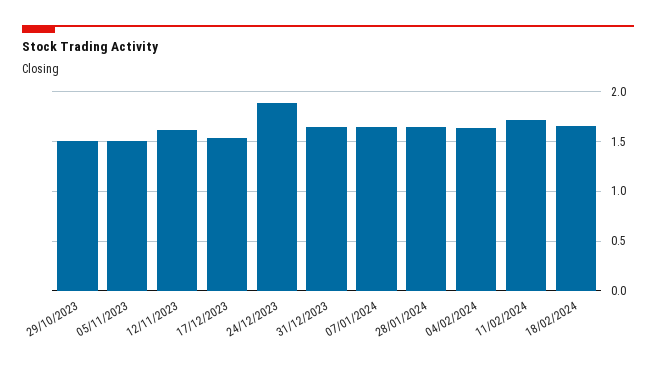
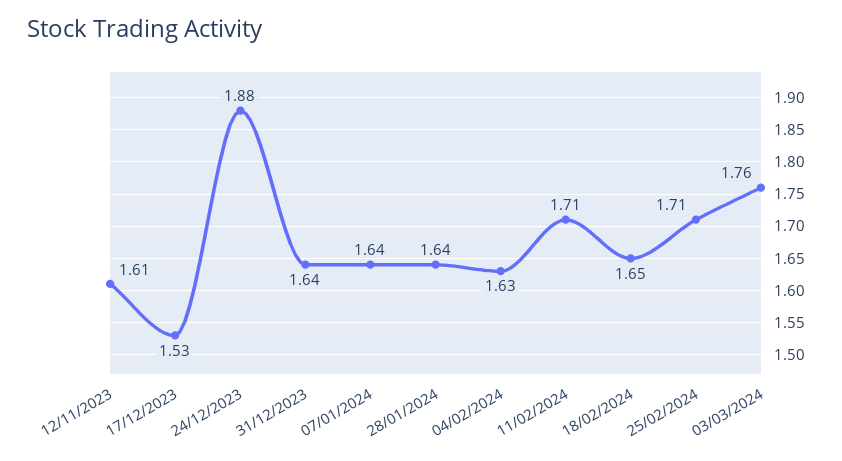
29/10/2023: 1.5 -> none
05/11/2023: 1.5 -> none
25/02/2024: none -> 1.71
03/03/2024: none -> 1.76

